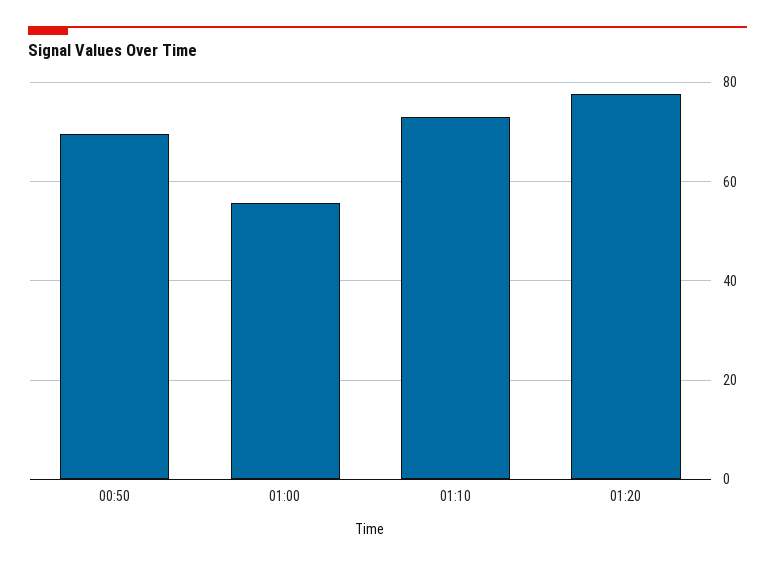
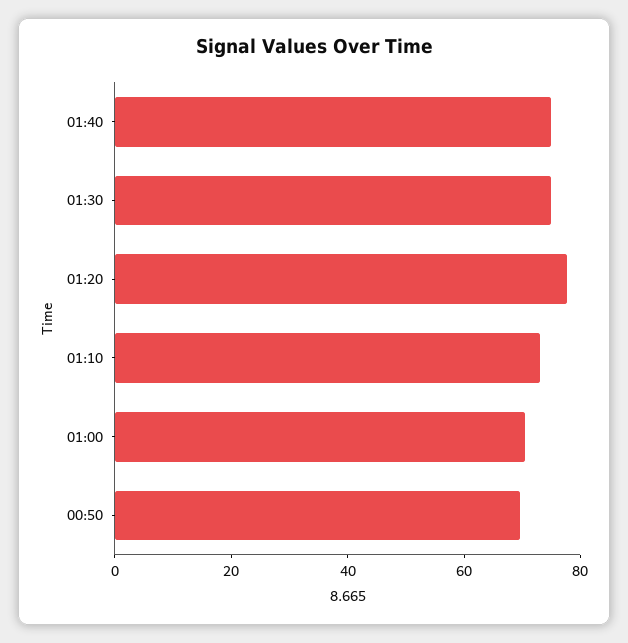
01:00: 56 -> 70
01:40: none -> 75
01:30: none -> 75

